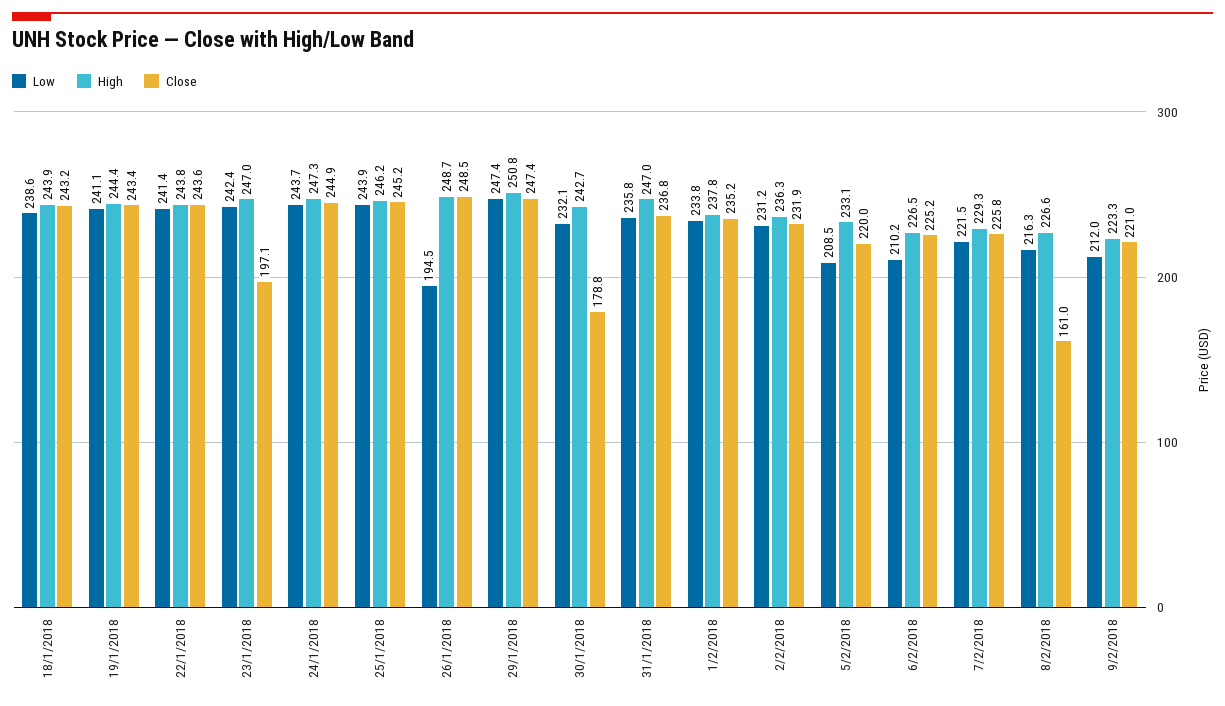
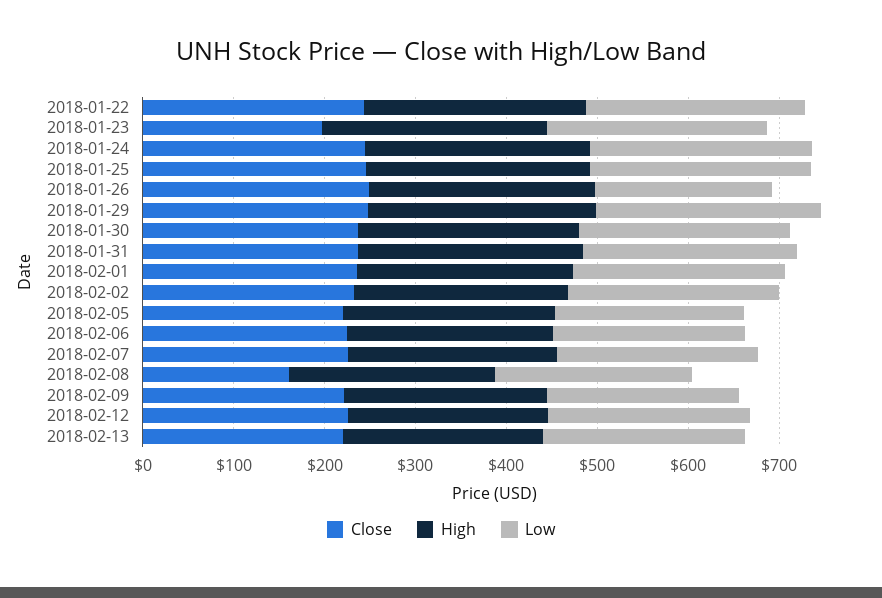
Low, 18/1/2018: 238.6 -> none
High, 18/1/2018: 243.9 -> none
Close, 18/1/2018: 243.2 -> none
Low, 19/1/2018: 241.1 -> none
High, 19/1/2018: 244.4 -> none
Close, 19/1/2018: 243.4 -> none
Close, 30/1/2018: 178.8 -> 240
Close, 2018-02-12: none -> 220
High, 2018-02-12: none -> 220
Low, 2018-02-12: none -> 220
Close, 2018-02-13: none -> 220
High, 2018-02-13: none -> 220
Low, 2018-02-13: none -> 220

